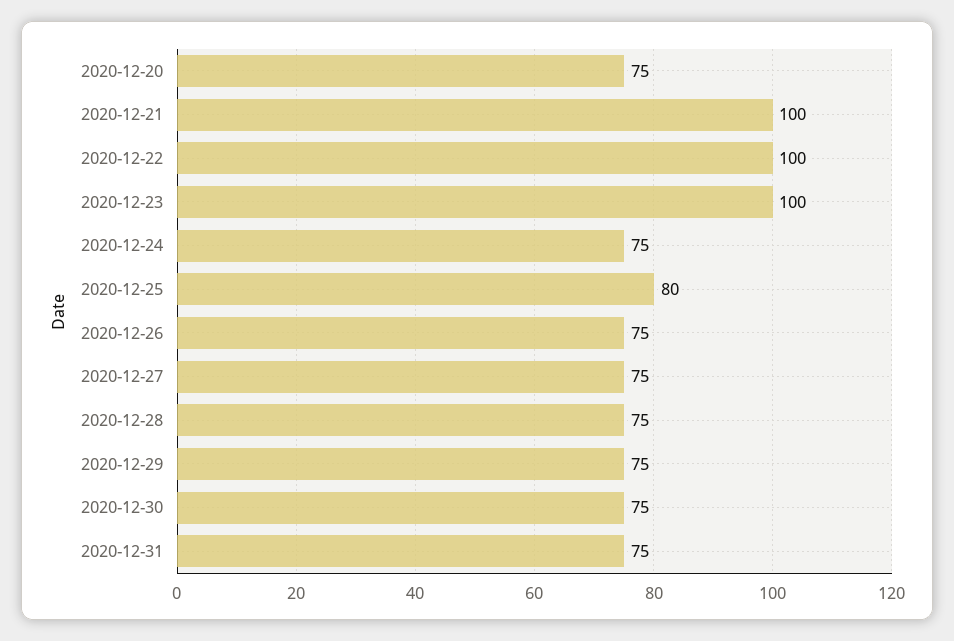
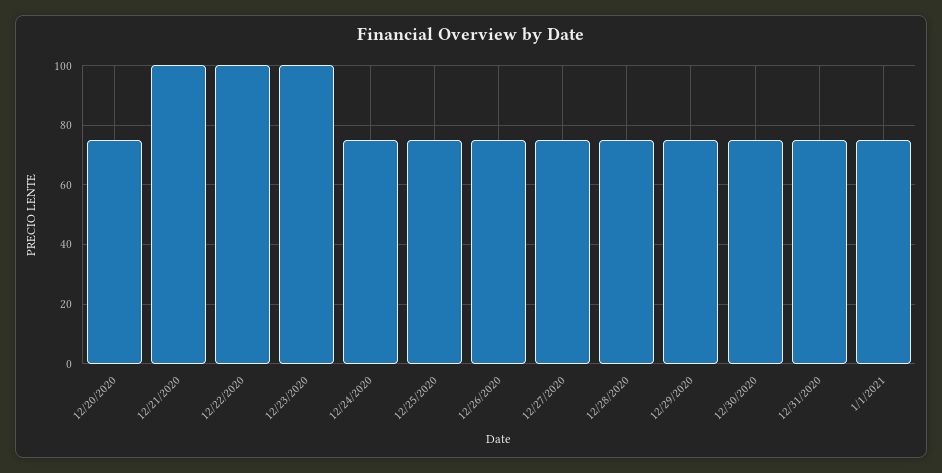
2020-12-25: 80 -> 75
1/1/2021: none -> 75

